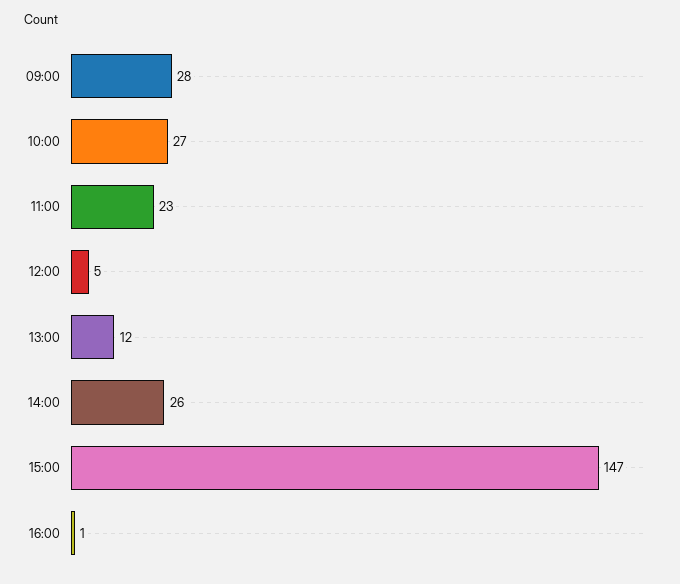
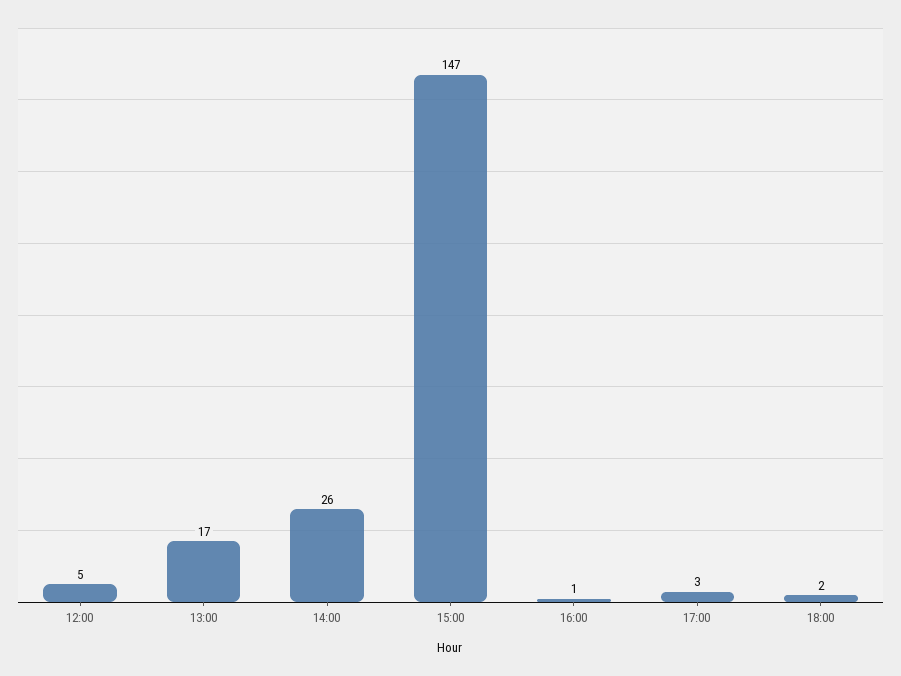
09:00: 28 -> none
10:00: 27 -> none
11:00: 23 -> none
13:00: 12 -> 17
17:00: none -> 3
18:00: none -> 2

